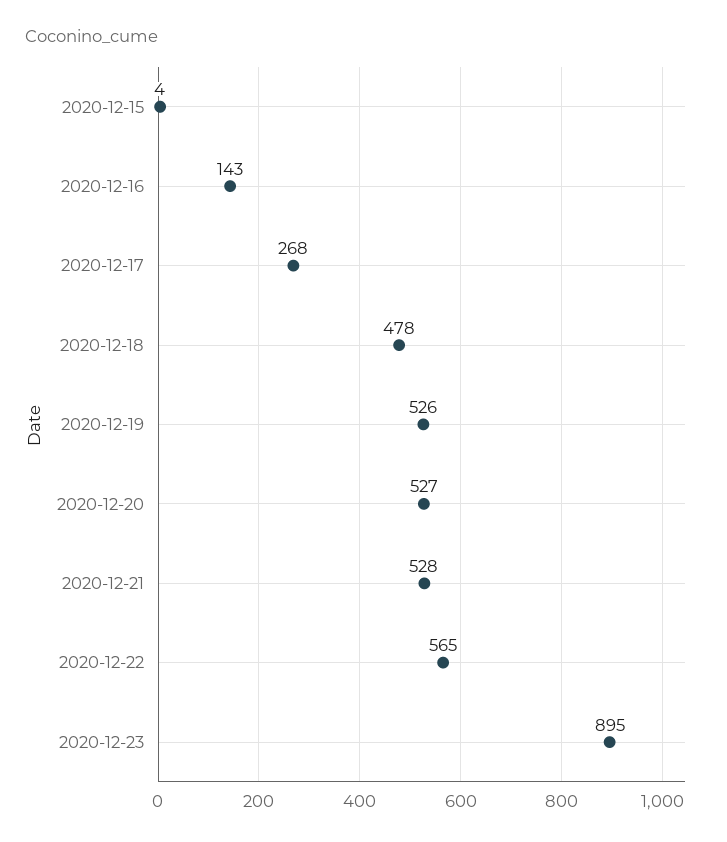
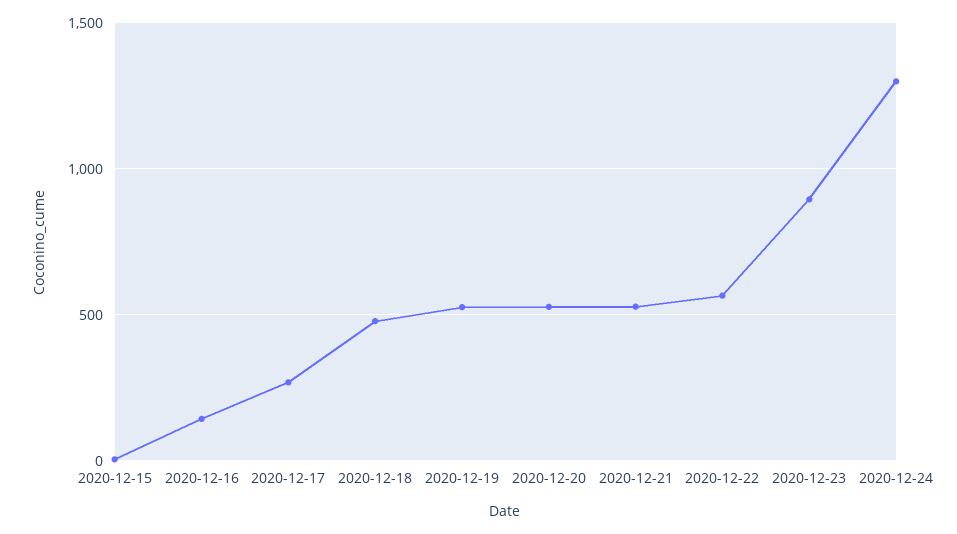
2020-12-24: none -> 1300

